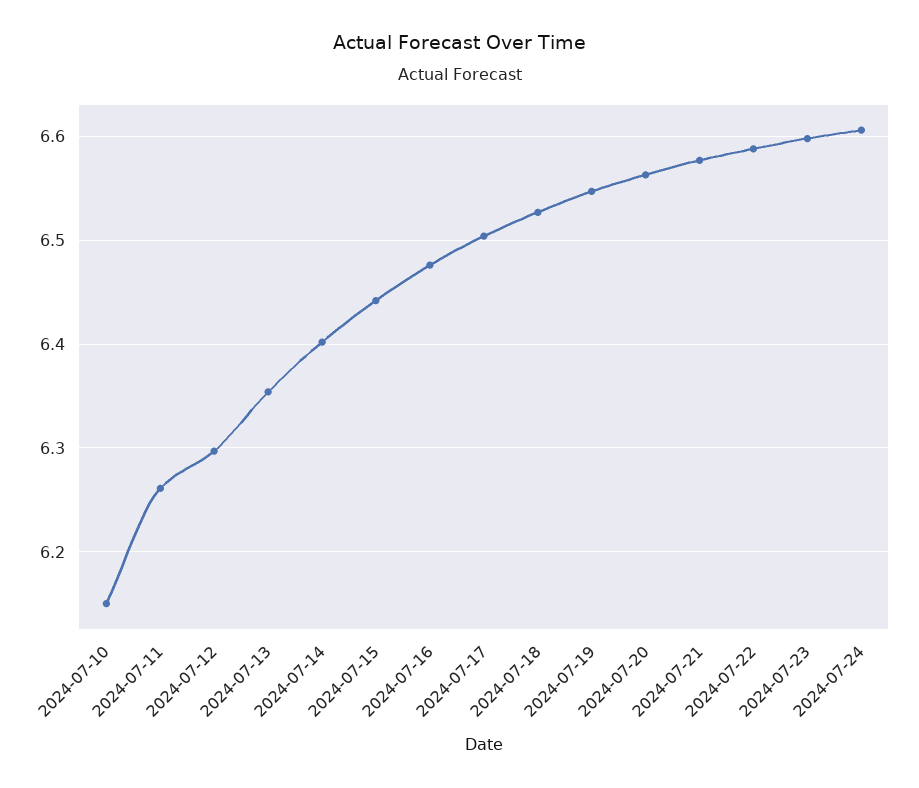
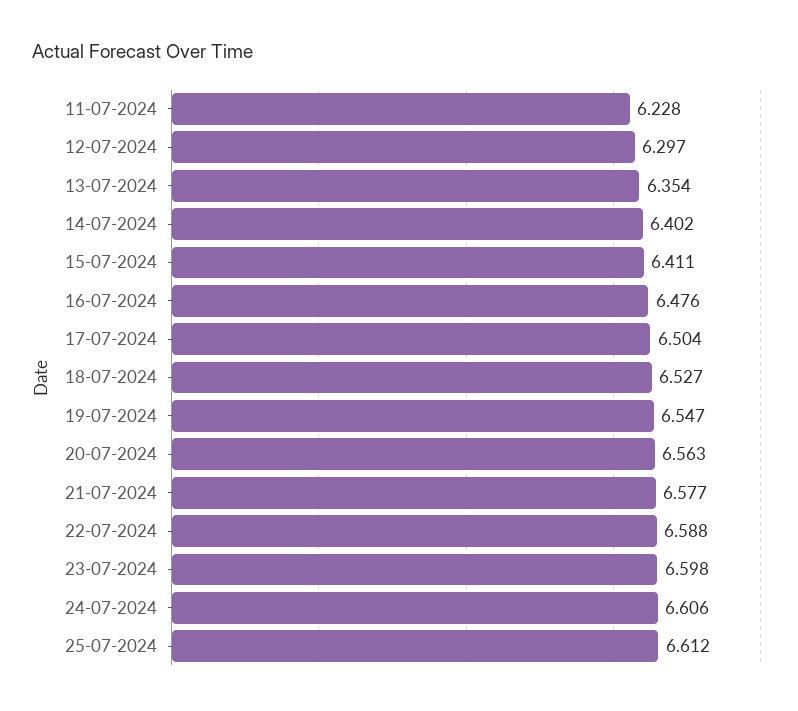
2024-07-10: 6.15 -> none
2024-07-11: 6.26 -> 6.228
2024-07-15: 6.44 -> 6.411
25-07-2024: none -> 6.612

